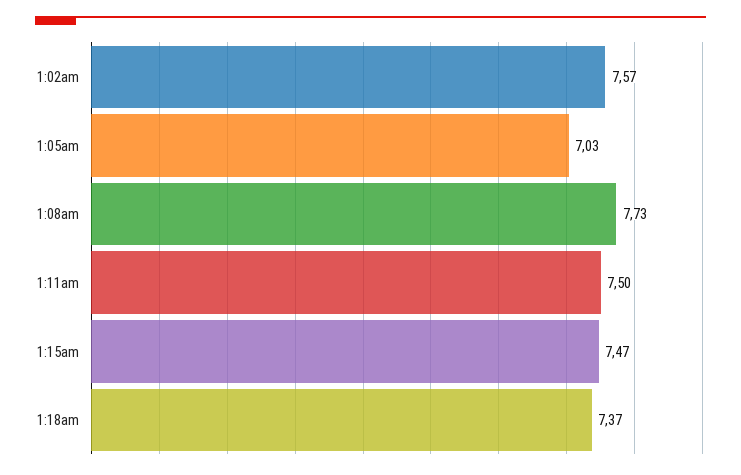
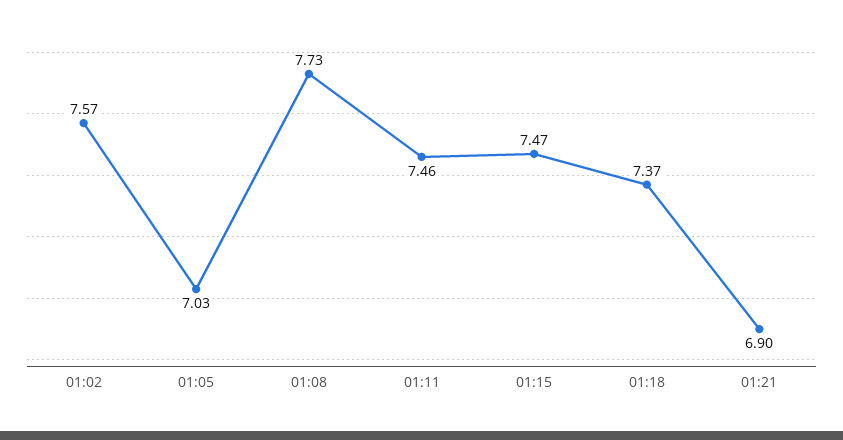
1:11am: 7.5 -> 7.46
01:21: none -> 6.9

